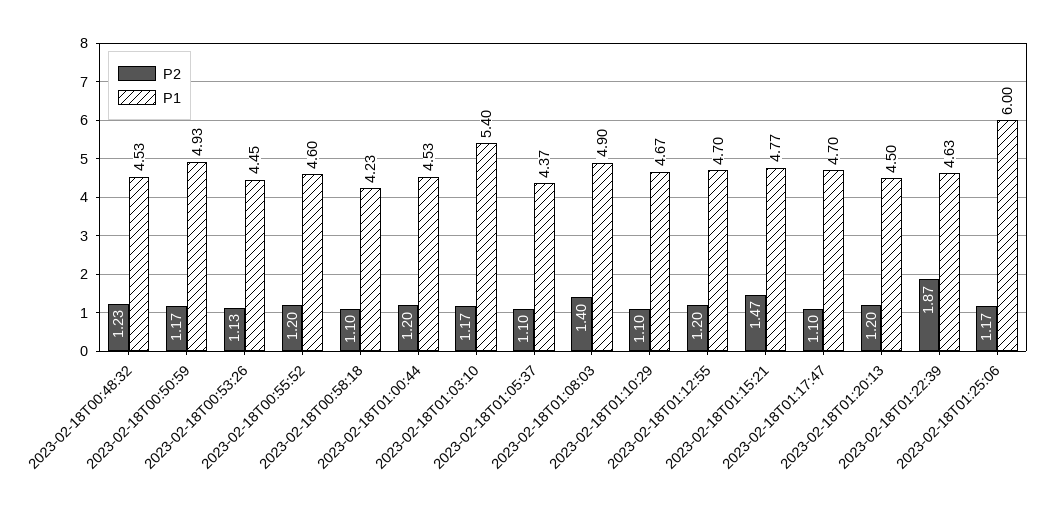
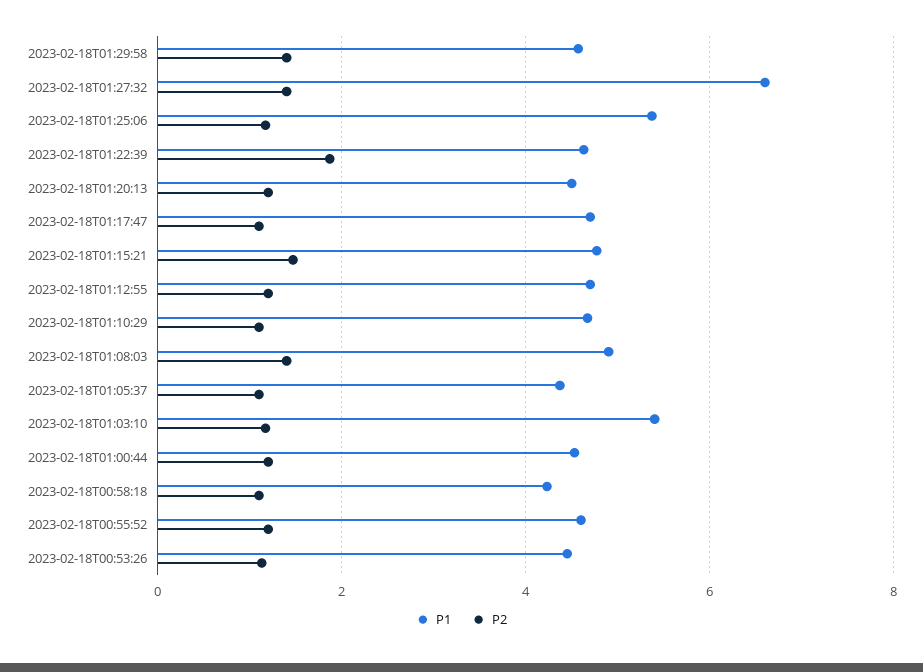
P2, 2023-02-18T00:48:32: 1.23 -> none
P1, 2023-02-18T00:48:32: 4.53 -> none
P2, 2023-02-18T00:50:59: 1.17 -> none
P1, 2023-02-18T00:50:59: 4.93 -> none
P1, 2023-02-18T01:25:06: 6 -> 5.4
P1, 2023-02-18T01:29:58: none -> 4.6
P2, 2023-02-18T01:29:58: none -> 1.4
P1, 2023-02-18T01:27:32: none -> 6.6
P2, 2023-02-18T01:27:32: none -> 1.4

